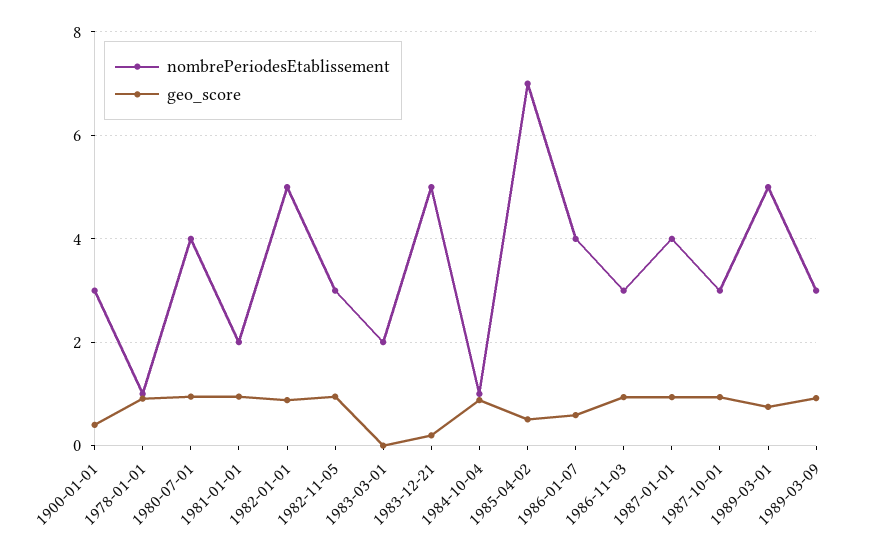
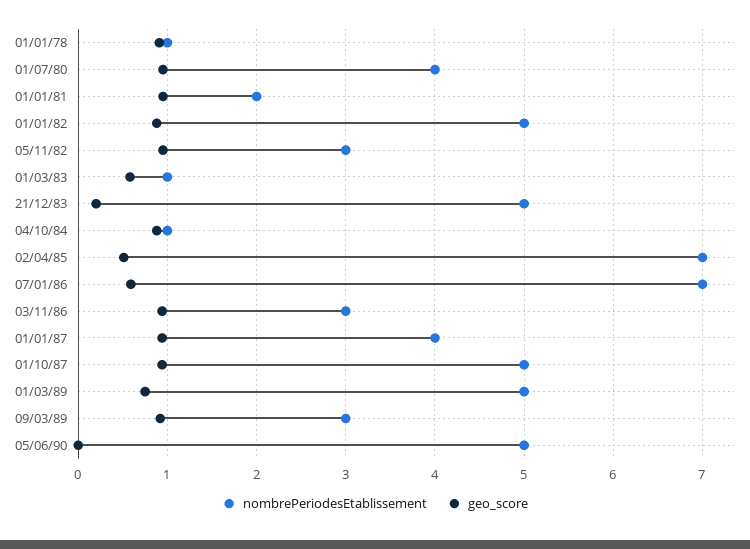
nombrePeriodesEtablissement, 1900-01-01: 3 -> none
geo_score, 1900-01-01: 0.4 -> none
nombrePeriodesEtablissement, 1983-03-01: 2 -> 1
geo_score, 1983-03-01: 0 -> 0.6
nombrePeriodesEtablissement, 1986-01-07: 4 -> 7
nombrePeriodesEtablissement, 1987-10-01: 3 -> 5
nombrePeriodesEtablissement, 05/06/90: none -> 5
geo_score, 05/06/90: none -> 0

